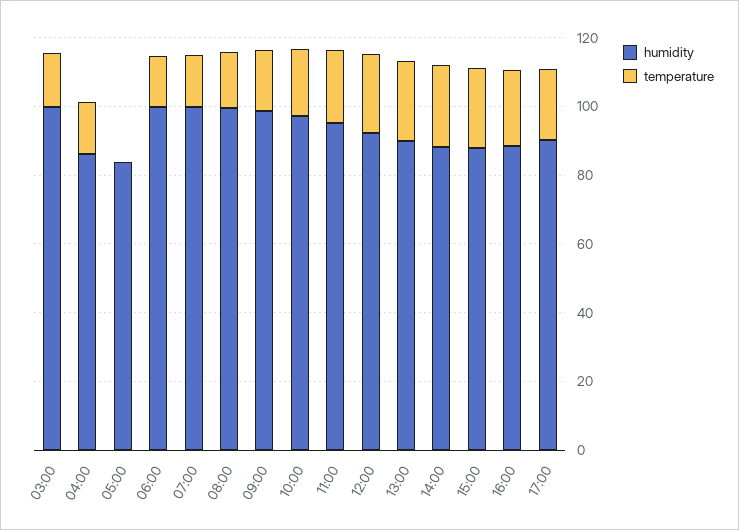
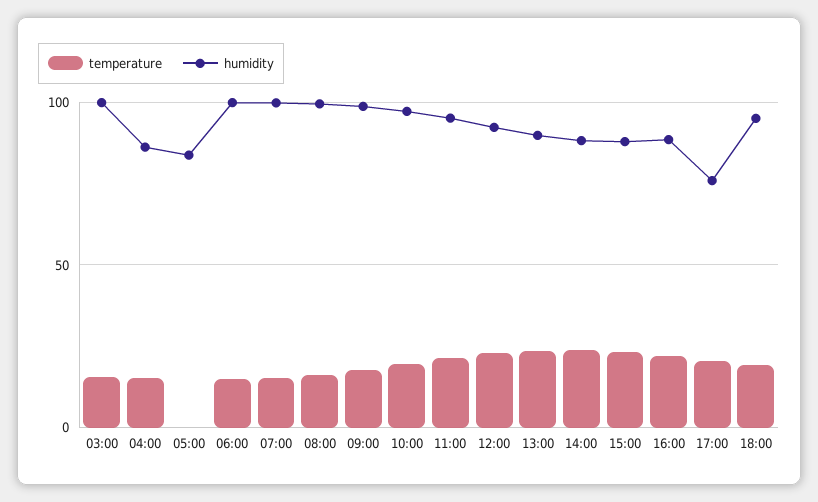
humidity, 17:00: 90 -> 75
temperature, 18:00: none -> 20
humidity, 18:00: none -> 95

